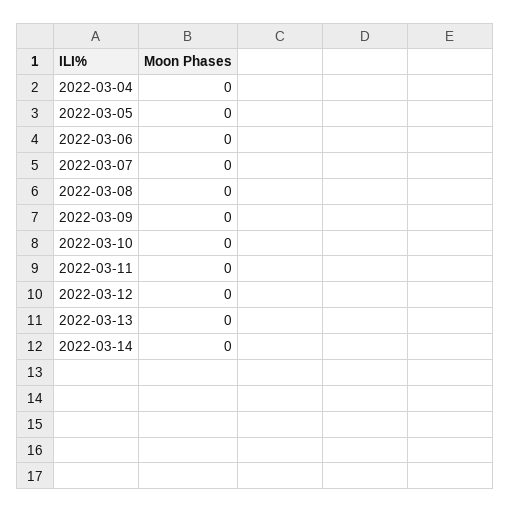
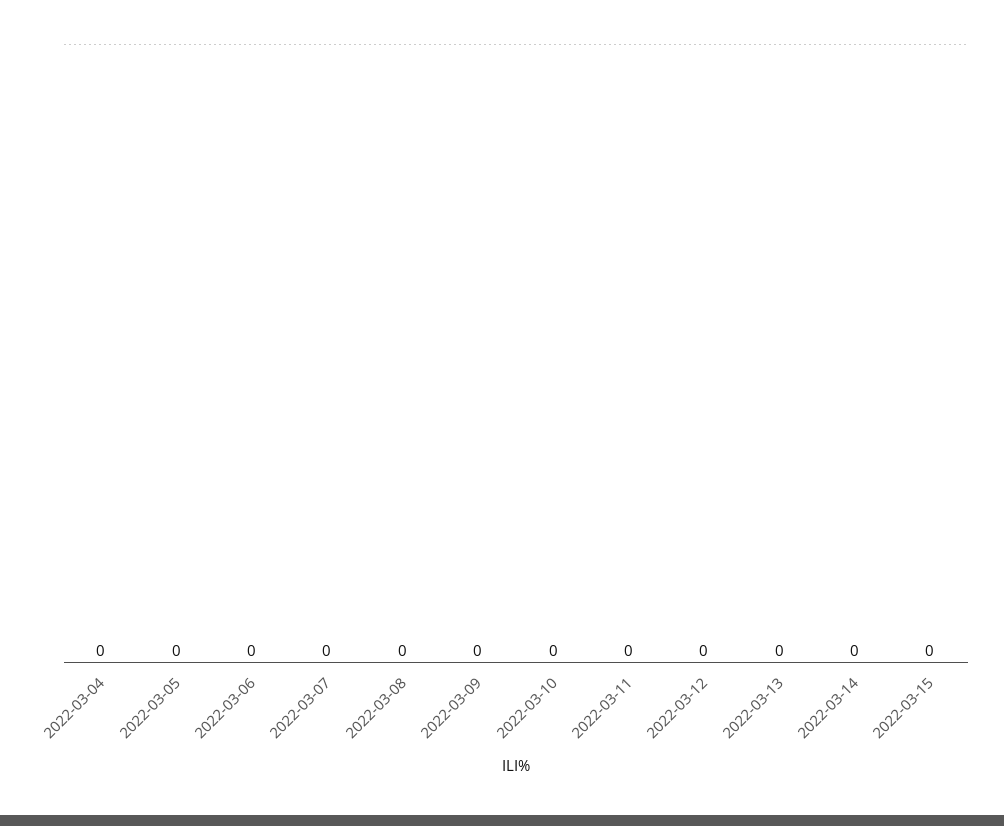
2022-03-15: none -> 0

